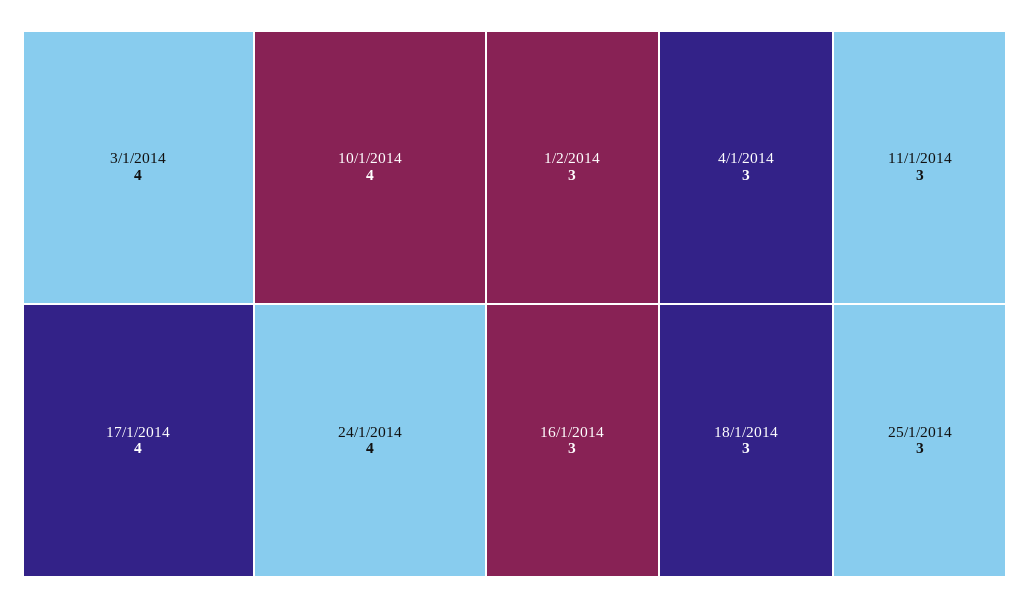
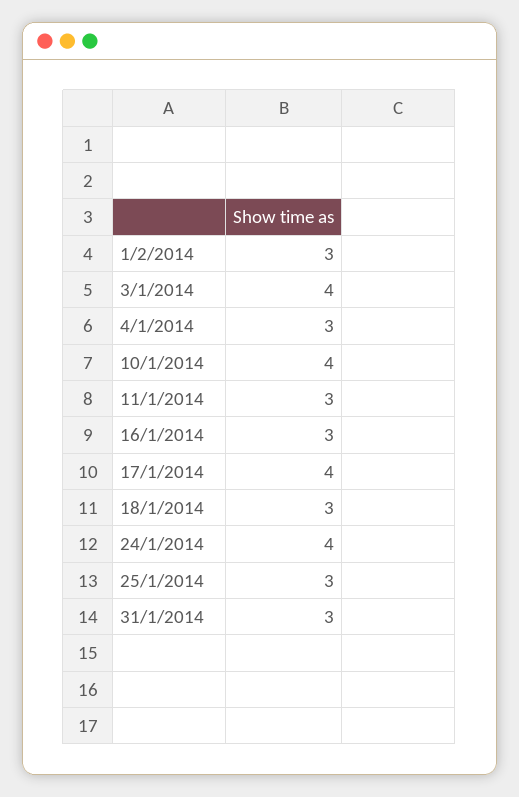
31/1/2014: none -> 3

